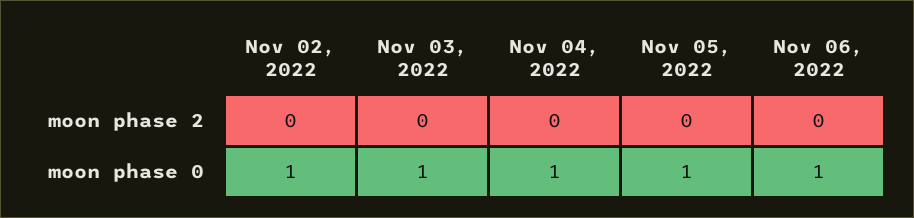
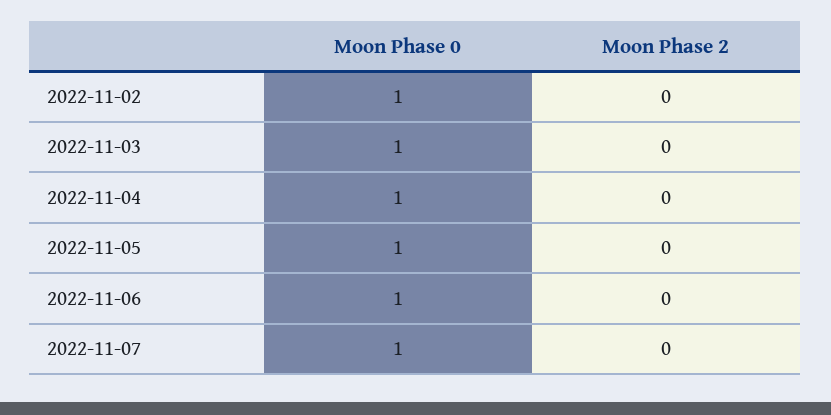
2022-11-07, moon phase 0: none -> 1
2022-11-07, moon phase 2: none -> 0

